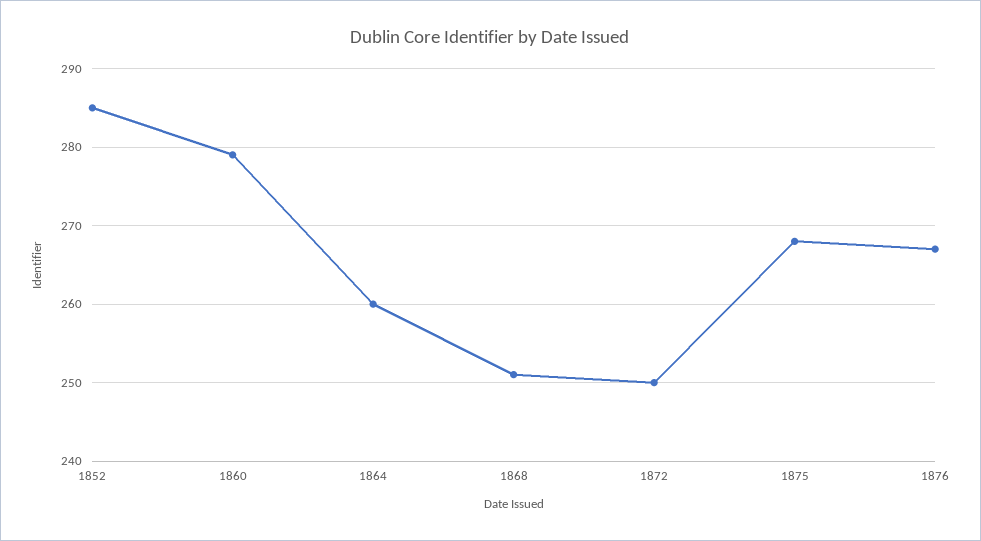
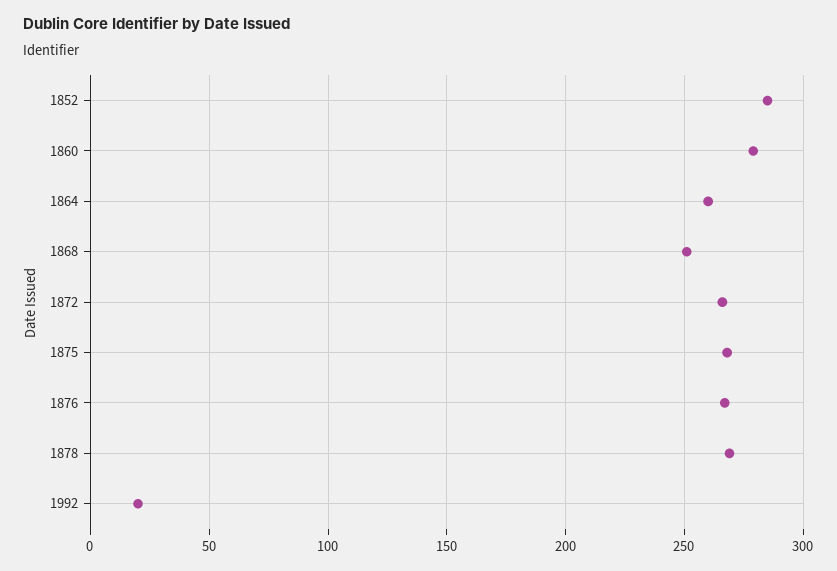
1872: 250 -> 265
1878: none -> 270
1992: none -> 20

